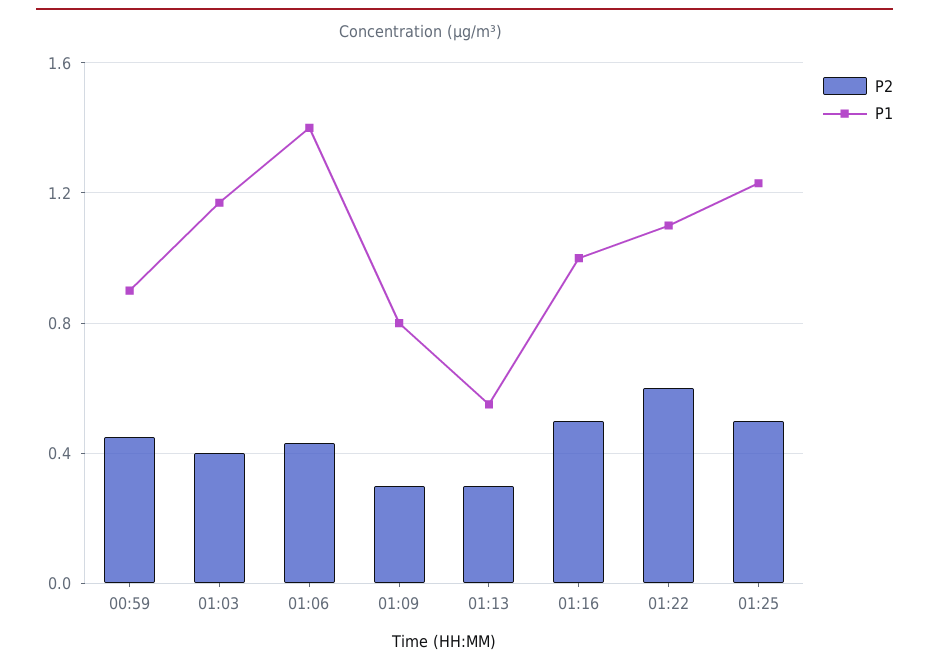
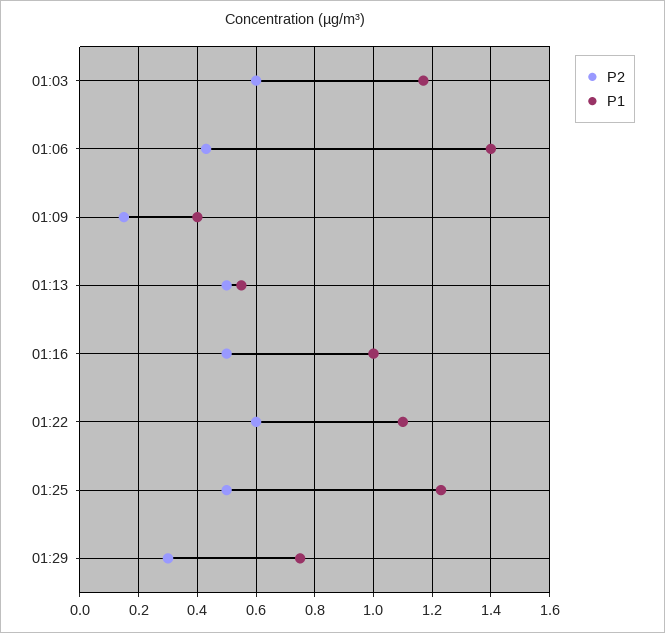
P2, 00:59: 0.45 -> none
P1, 00:59: 0.9 -> none
P2, 01:03: 0.4 -> 0.6
P2, 01:09: 0.3 -> 0.15
P1, 01:09: 0.8 -> 0.4
P2, 01:13: 0.3 -> 0.5
P2, 01:29: none -> 0.3
P1, 01:29: none -> 0.75

